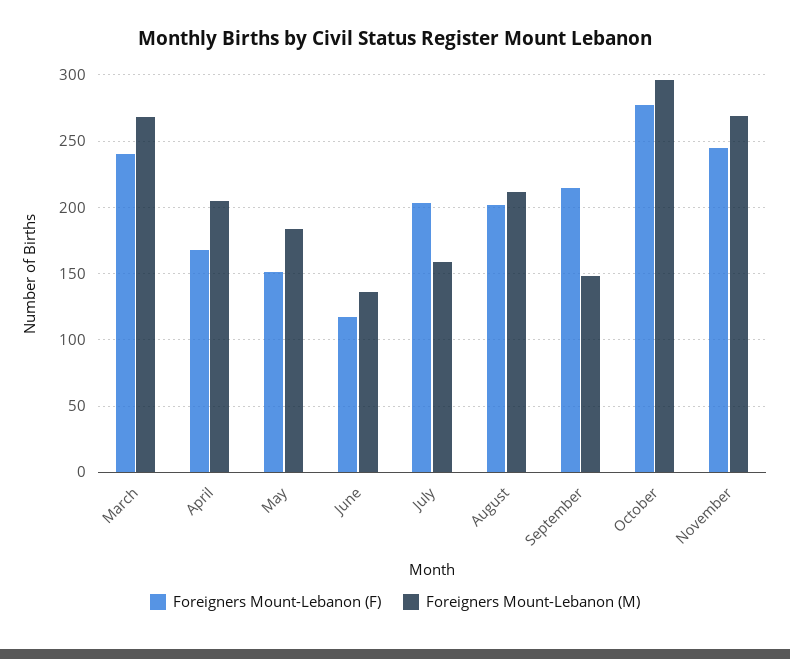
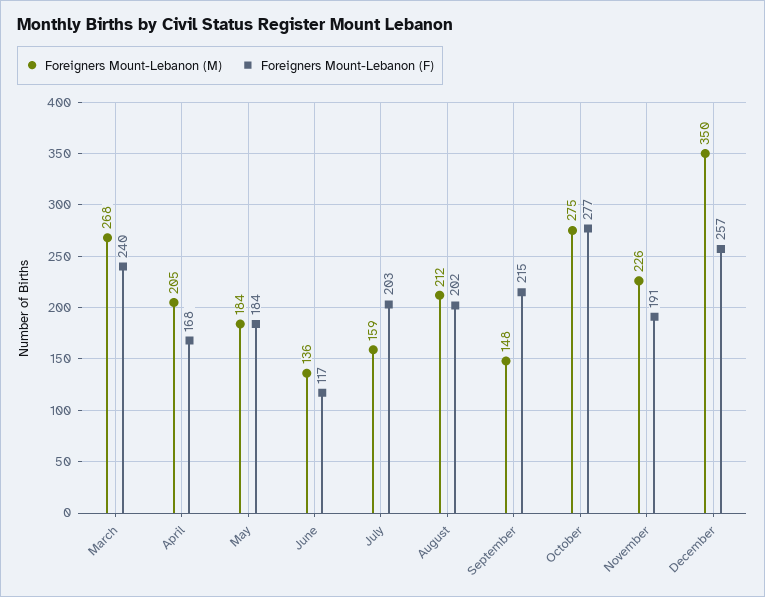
Foreigners Mount-Lebanon (F), May: 150 -> 184
Foreigners Mount-Lebanon (M), October: 295 -> 275
Foreigners Mount-Lebanon (F), November: 245 -> 191
Foreigners Mount-Lebanon (M), November: 270 -> 226
Foreigners Mount-Lebanon (M), December: none -> 350
Foreigners Mount-Lebanon (F), December: none -> 257

